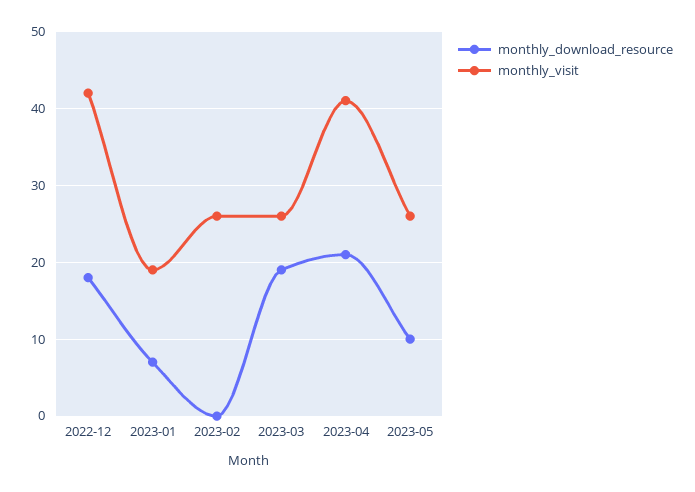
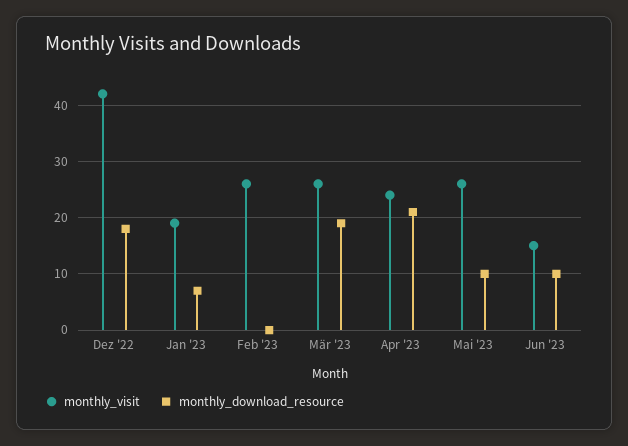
monthly_visit, 2023-04: 41 -> 25
monthly_visit, Jun '23: none -> 15
monthly_download_resource, Jun '23: none -> 10

